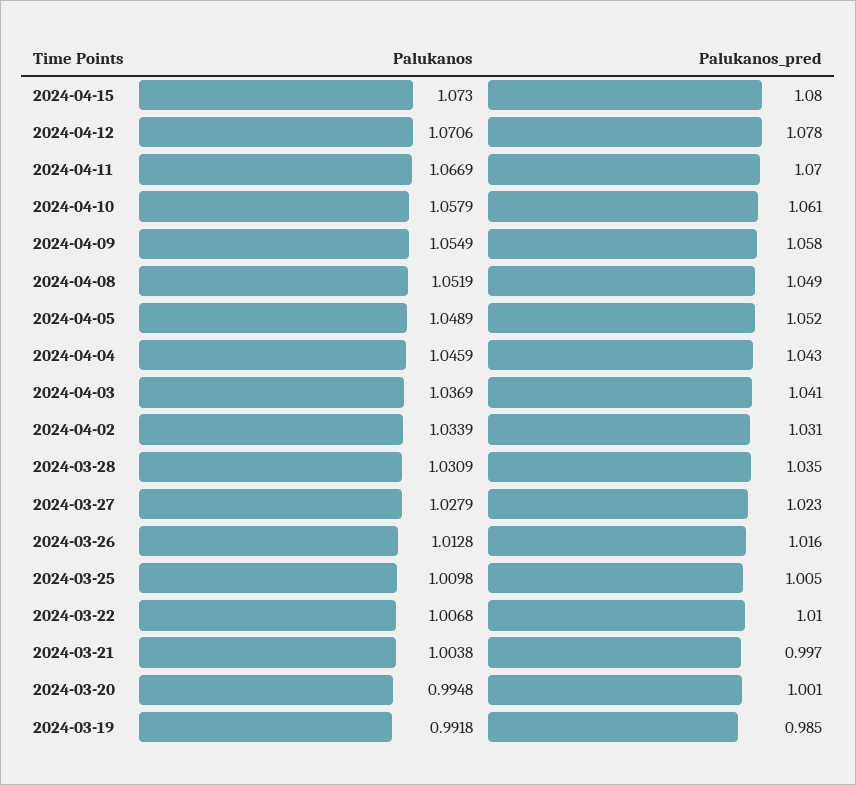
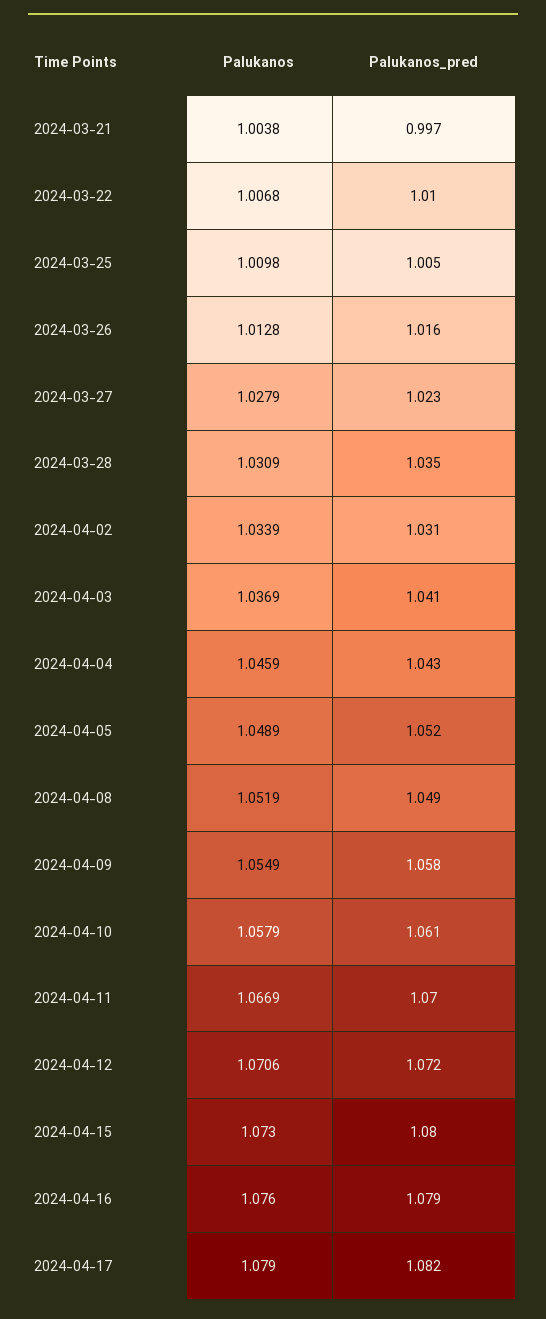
Palukanos_pred, 2024-04-12: 1.078 -> 1.072
Palukanos, 2024-03-20: 0.9948 -> none
Palukanos_pred, 2024-03-20: 1.001 -> none
Palukanos, 2024-03-19: 0.9918 -> none
Palukanos_pred, 2024-03-19: 0.985 -> none
Palukanos, 2024-04-16: none -> 1.076
Palukanos_pred, 2024-04-16: none -> 1.079
Palukanos, 2024-04-17: none -> 1.079
Palukanos_pred, 2024-04-17: none -> 1.082

